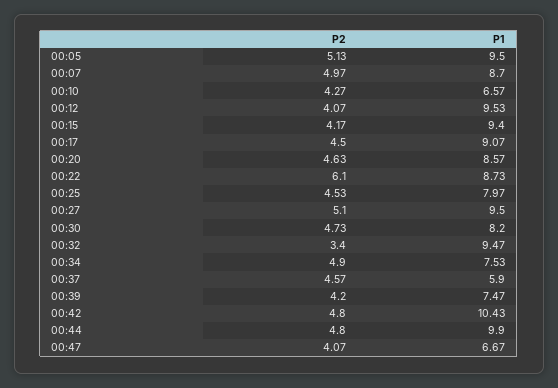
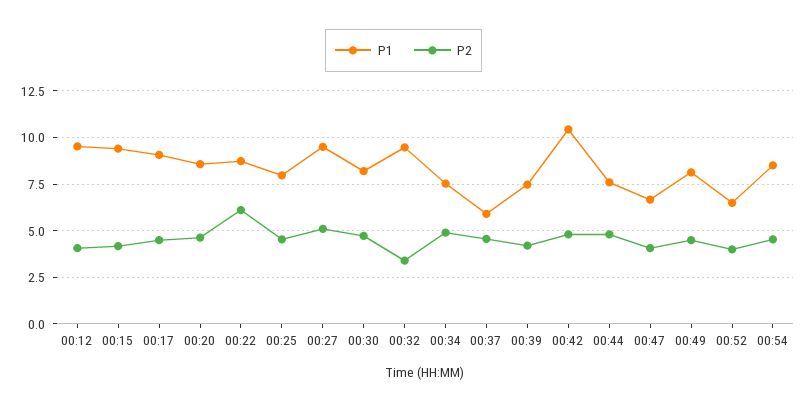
P2, 00:05: 5.13 -> none
P1, 00:05: 9.5 -> none
P2, 00:07: 4.97 -> none
P1, 00:07: 8.7 -> none
P2, 00:10: 4.27 -> none
P1, 00:10: 6.57 -> none
P1, 00:44: 9.9 -> 7.5
P1, 00:49: none -> 8
P2, 00:49: none -> 4.5
P1, 00:52: none -> 6.5
P2, 00:52: none -> 4
P1, 00:54: none -> 8.5
P2, 00:54: none -> 4.5

